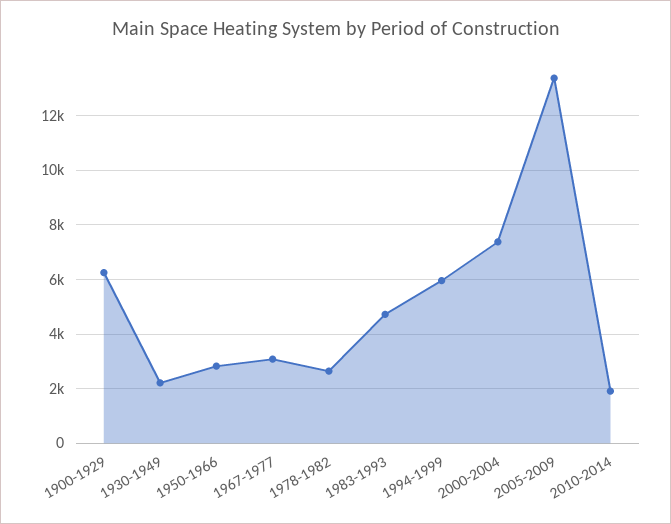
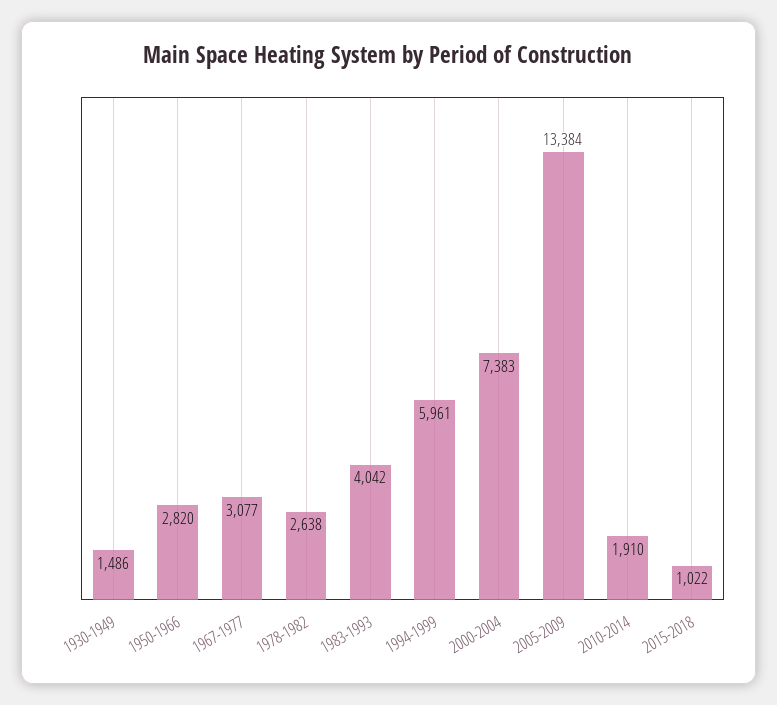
1900-1929: 6250 -> none
1930-1949: 2250 -> 1486
1983-1993: 4750 -> 4042
2015-2018: none -> 1022

